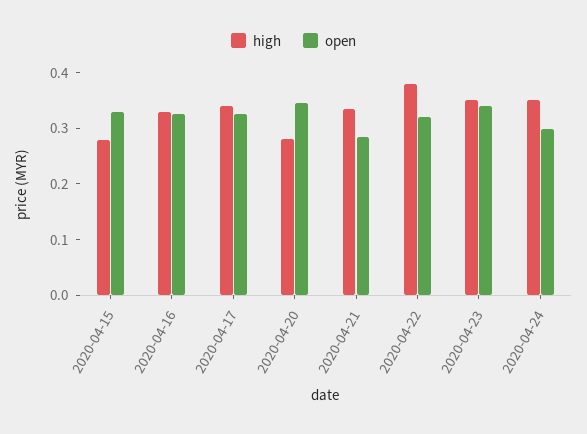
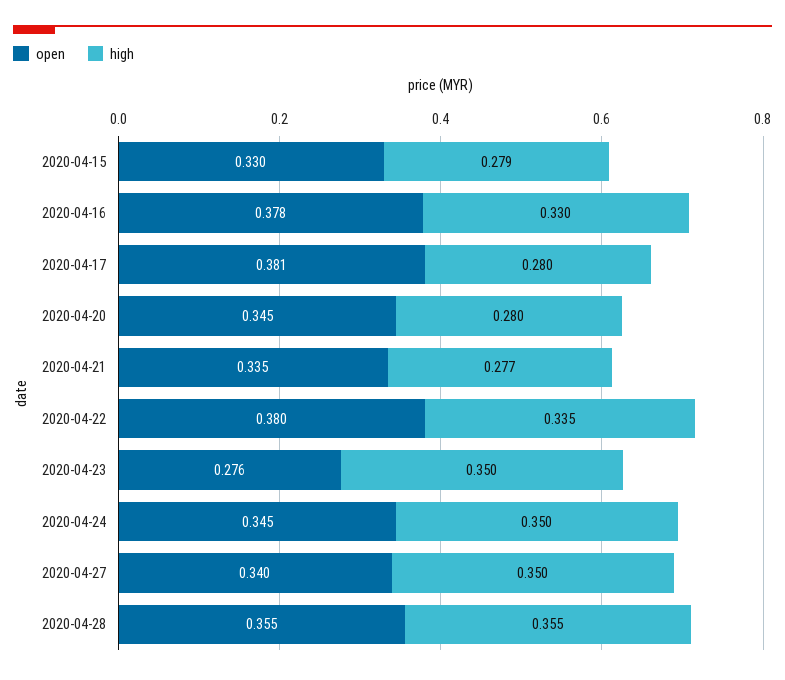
open, 2020-04-16: 0.32 -> 0.378
high, 2020-04-17: 0.34 -> 0.28
open, 2020-04-17: 0.32 -> 0.381
high, 2020-04-21: 0.34 -> 0.277
open, 2020-04-21: 0.28 -> 0.335
high, 2020-04-22: 0.38 -> 0.335
open, 2020-04-22: 0.32 -> 0.38
open, 2020-04-23: 0.34 -> 0.276
open, 2020-04-24: 0.3 -> 0.345
open, 2020-04-27: none -> 0.34
high, 2020-04-27: none -> 0.35
open, 2020-04-28: none -> 0.355
high, 2020-04-28: none -> 0.355

